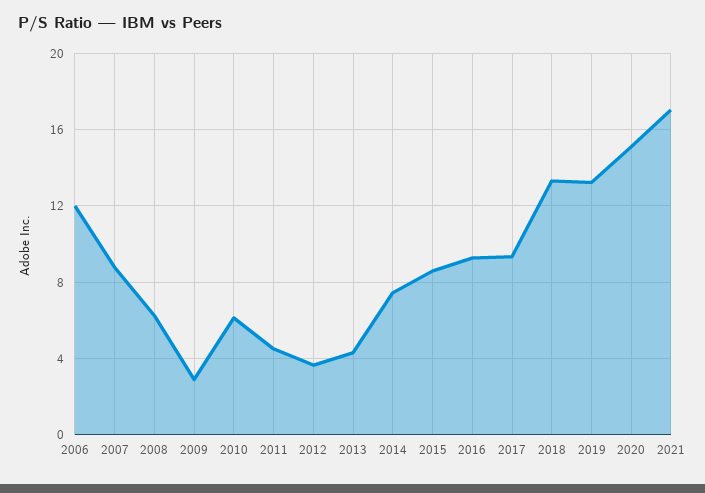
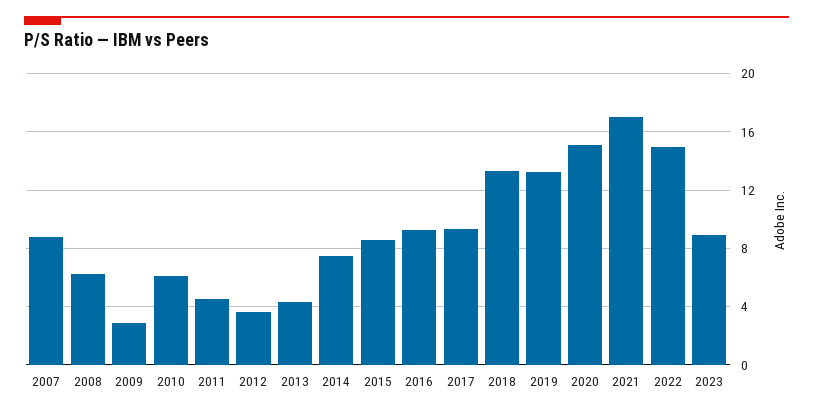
2006: 12 -> none
2022: none -> 15
2023: none -> 9

